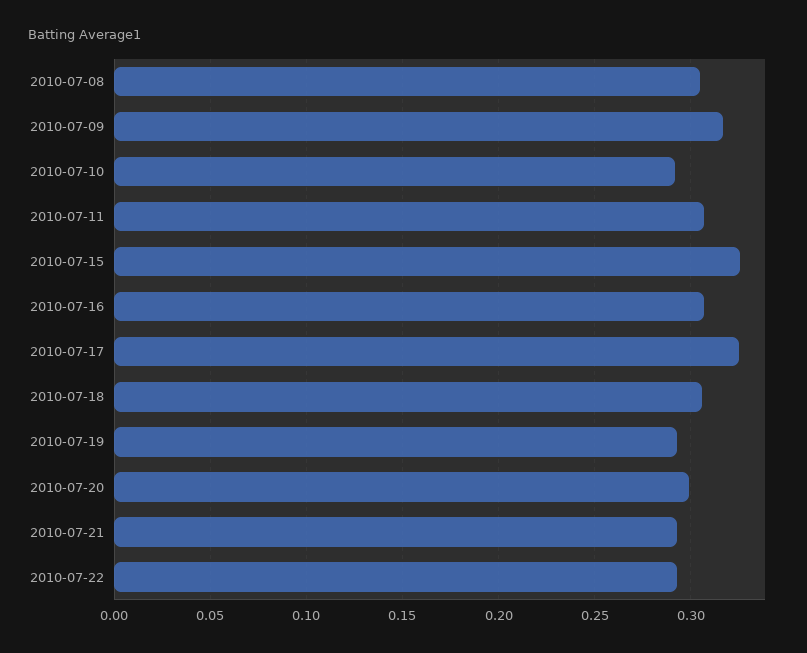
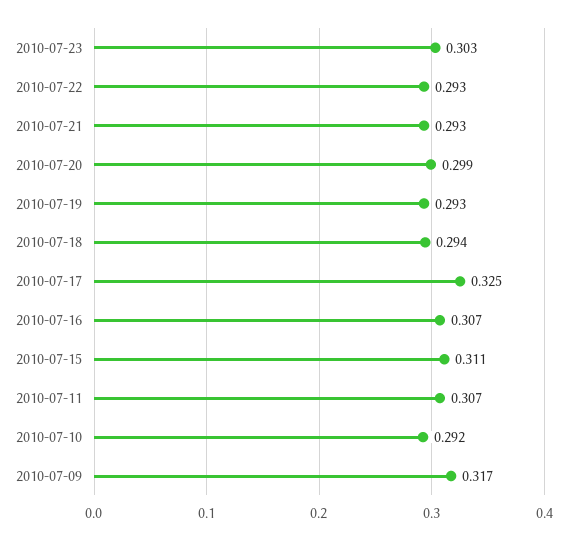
2010-07-08: 0.305 -> none
2010-07-15: 0.325 -> 0.311
2010-07-18: 0.305 -> 0.294
2010-07-23: none -> 0.303

